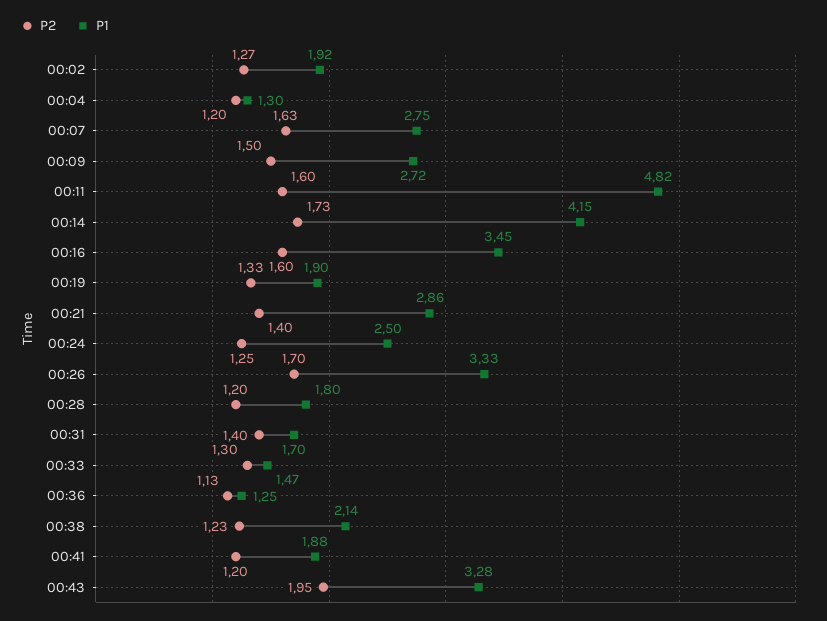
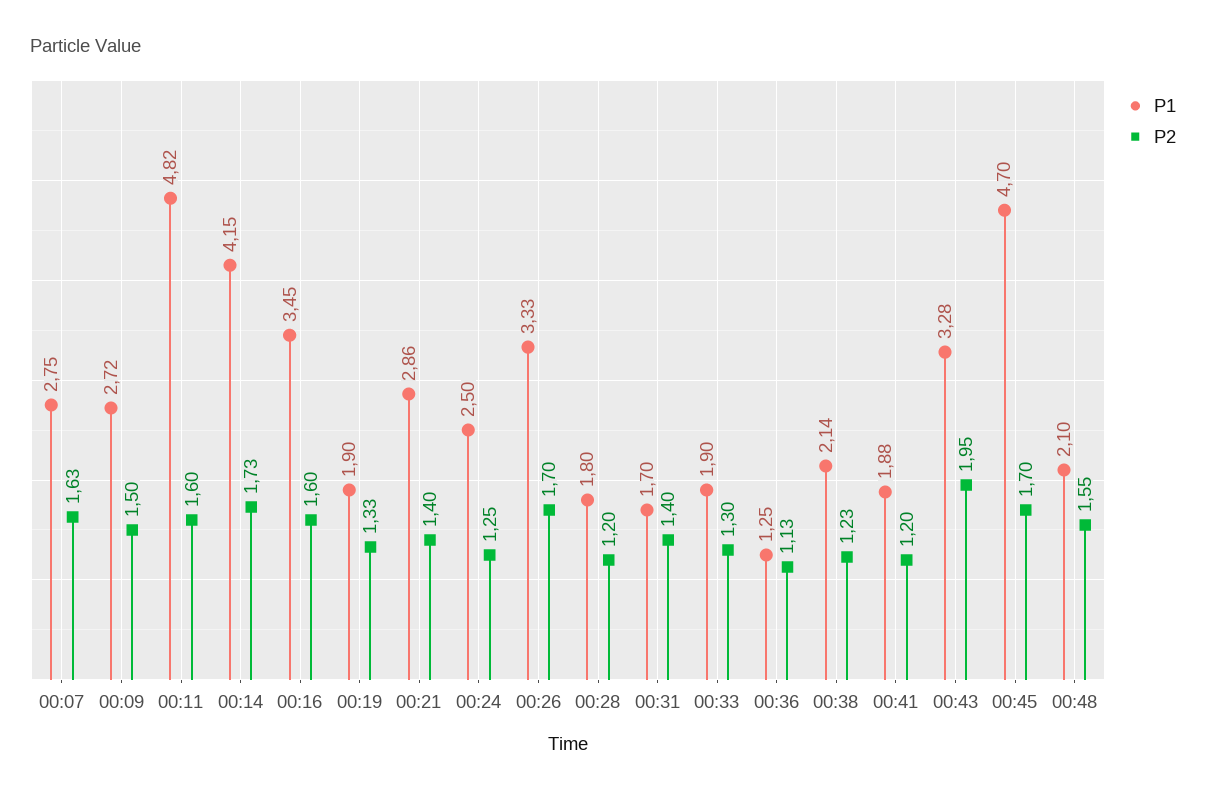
P2, 00:02: 1.27 -> none
P1, 00:02: 1.92 -> none
P2, 00:04: 1.2 -> none
P1, 00:04: 1.3 -> none
P1, 00:33: 1.47 -> 1.9
P1, 00:45: none -> 4.7
P2, 00:45: none -> 1.7
P1, 00:48: none -> 2.1
P2, 00:48: none -> 1.55

